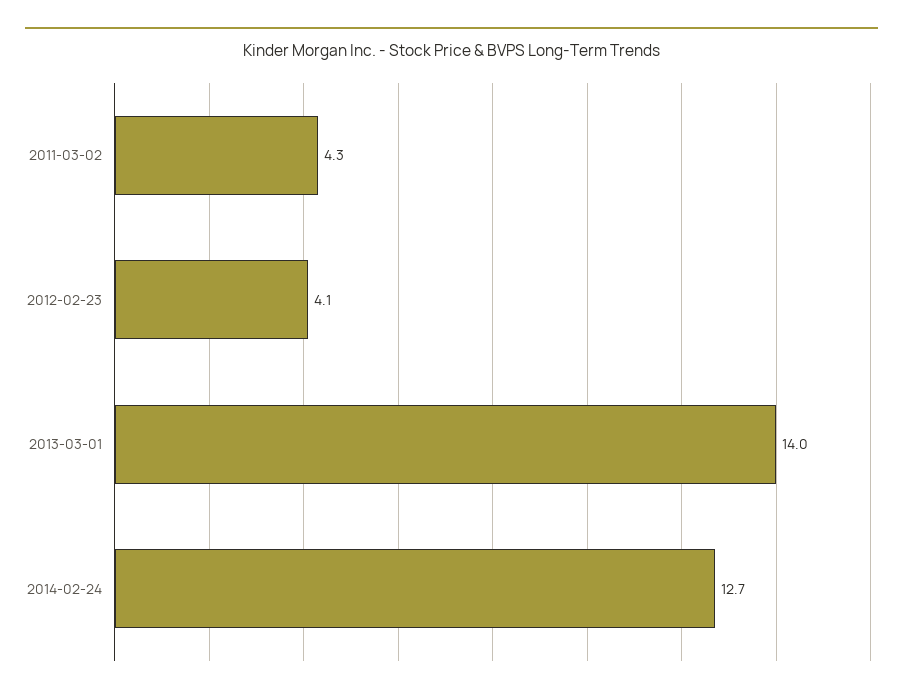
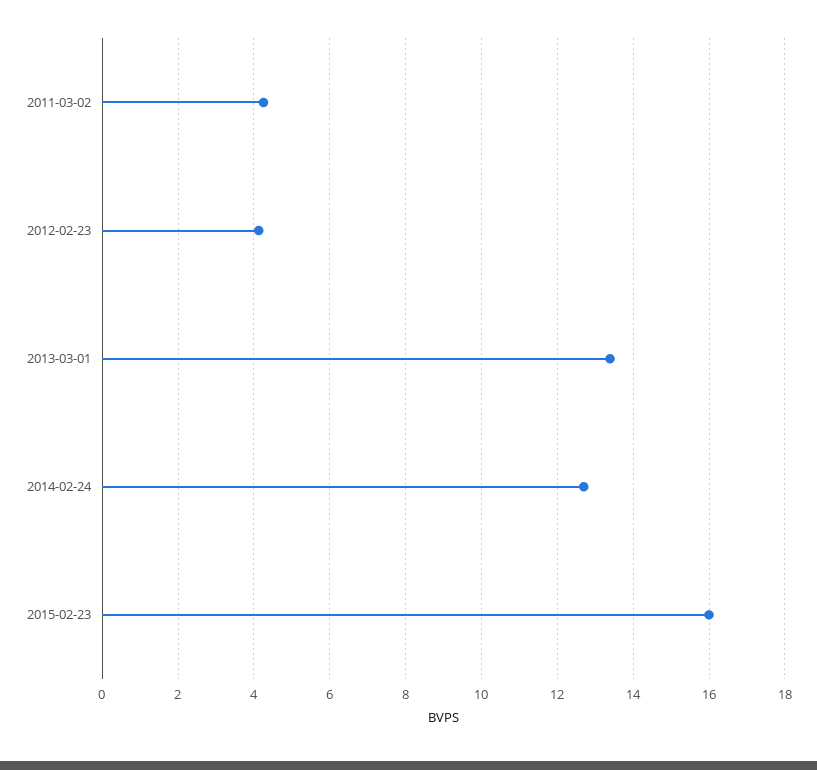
2013-03-01: 14 -> 13.4
2015-02-23: none -> 16

